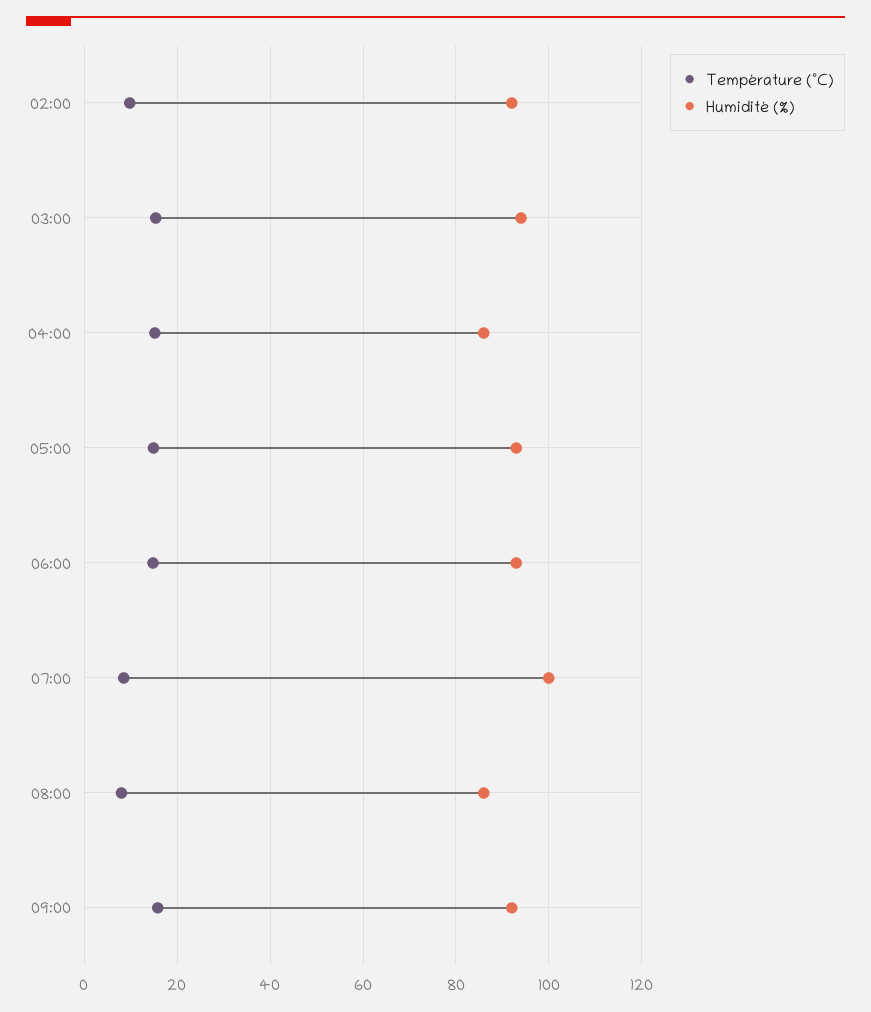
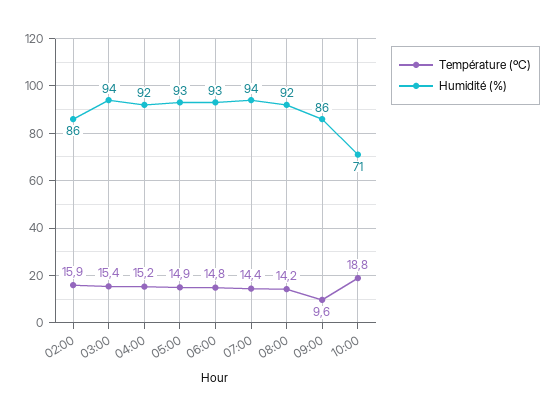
Température (ºC), 02:00: 10 -> 15.9
Humidité (%), 02:00: 92 -> 86
Humidité (%), 04:00: 86 -> 92
Température (ºC), 07:00: 8 -> 14.4
Humidité (%), 07:00: 100 -> 94
Température (ºC), 08:00: 8 -> 14.2
Humidité (%), 08:00: 86 -> 92
Température (ºC), 09:00: 16 -> 9.6
Humidité (%), 09:00: 92 -> 86
Température (ºC), 10:00: none -> 18.8
Humidité (%), 10:00: none -> 71

